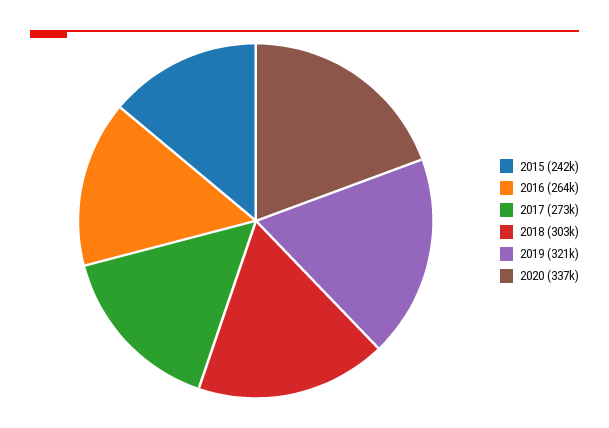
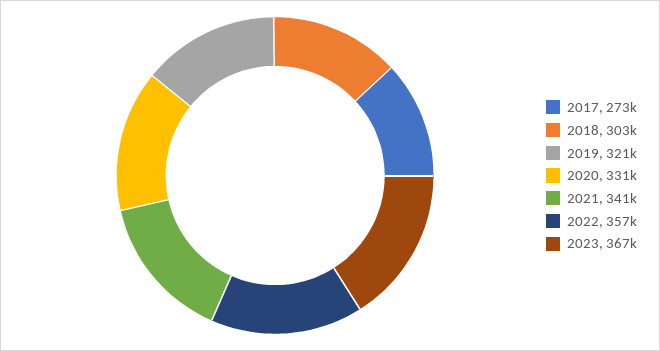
2015: 242000 -> none
2016: 264000 -> none
2020: 337000 -> 331000
2021: none -> 341000
2022: none -> 357000
2023: none -> 367000

